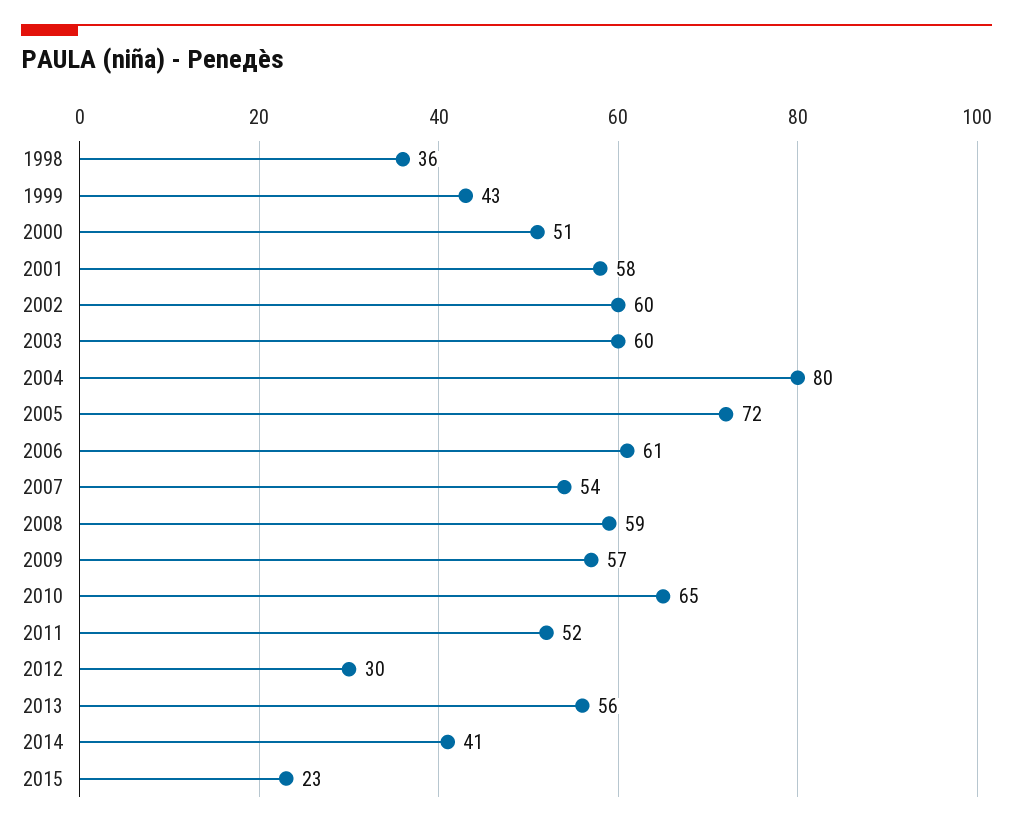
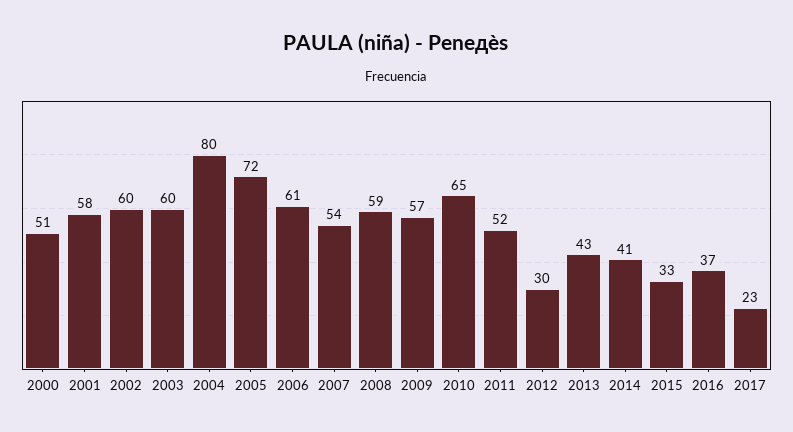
1998: 36 -> none
1999: 43 -> none
2013: 56 -> 43
2015: 23 -> 33
2016: none -> 37
2017: none -> 23

